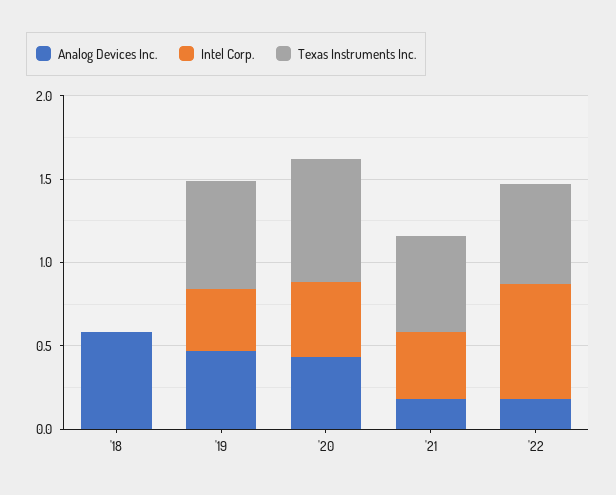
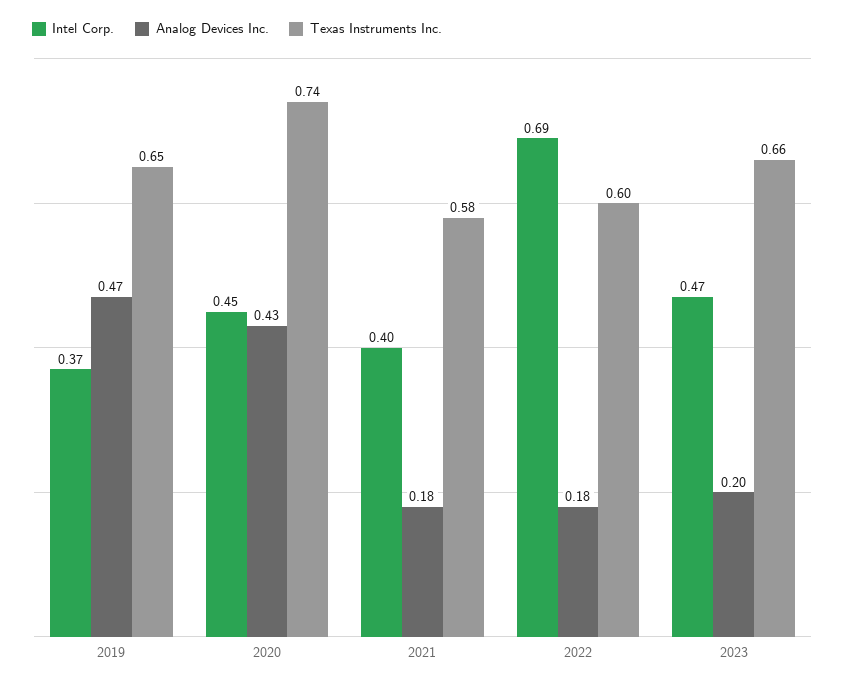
Analog Devices Inc., '18: 0.6 -> none
Intel Corp., '18: 0 -> none
Texas Instruments Inc., '18: 0 -> none
Intel Corp., 2023: none -> 0.47
Analog Devices Inc., 2023: none -> 0.2
Texas Instruments Inc., 2023: none -> 0.66

